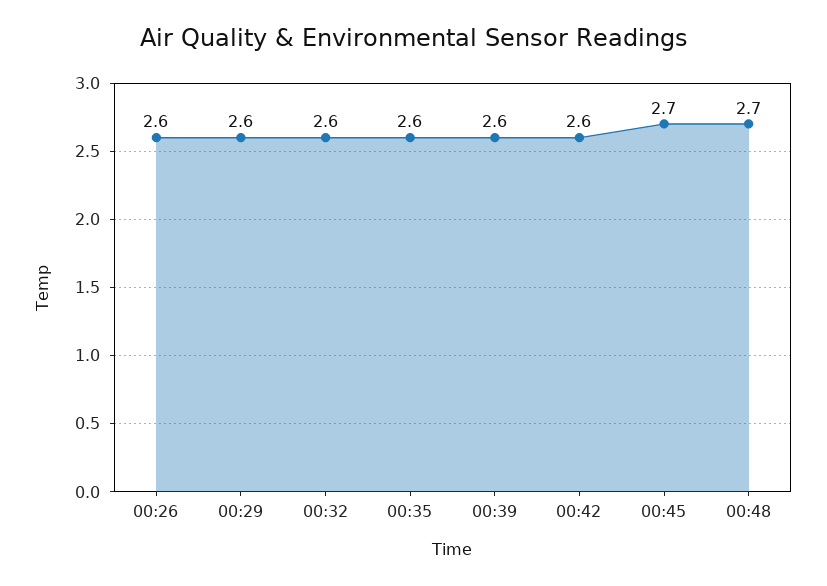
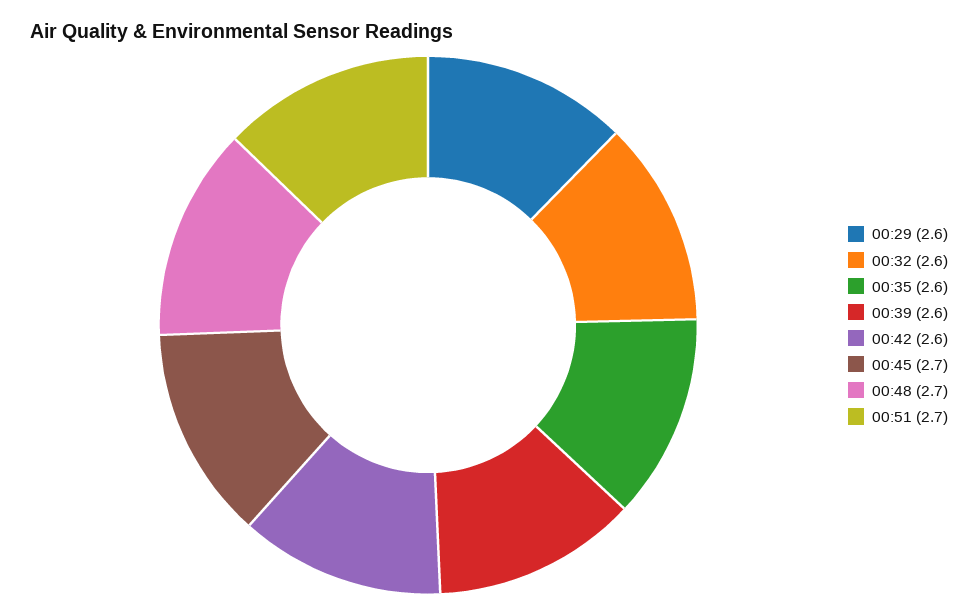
00:26: 2.6 -> none
00:51: none -> 2.7

